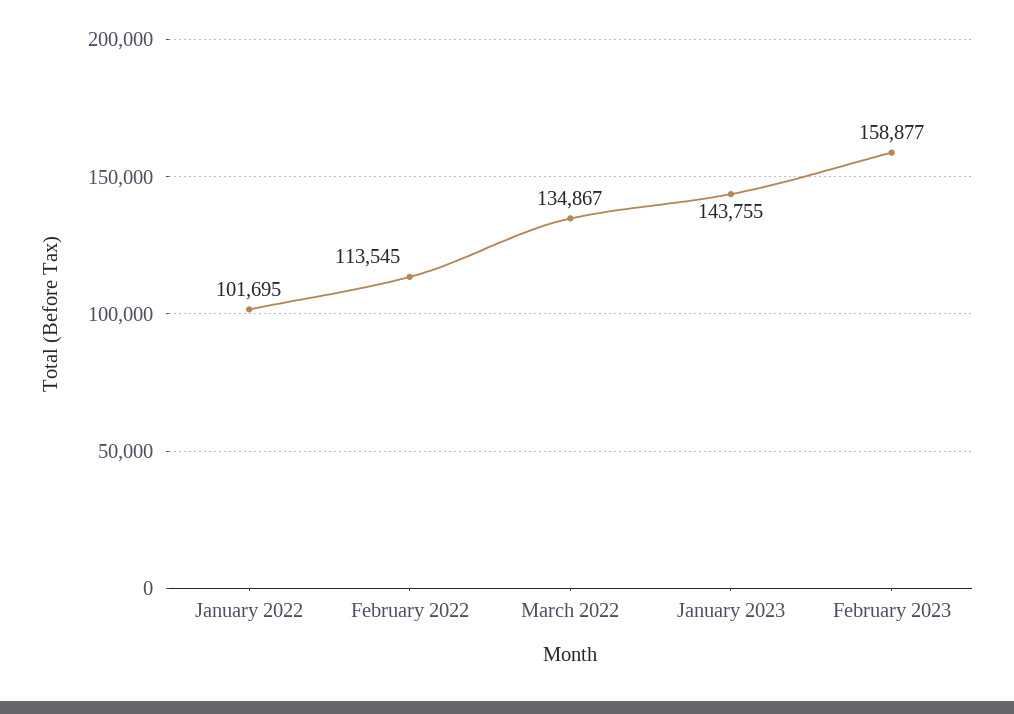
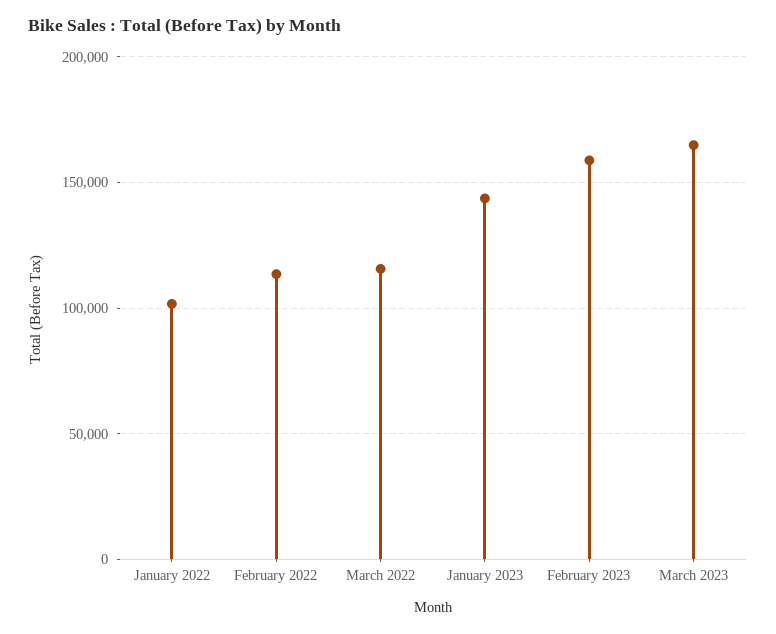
March 2022: 134867 -> 115000
March 2023: none -> 165000

